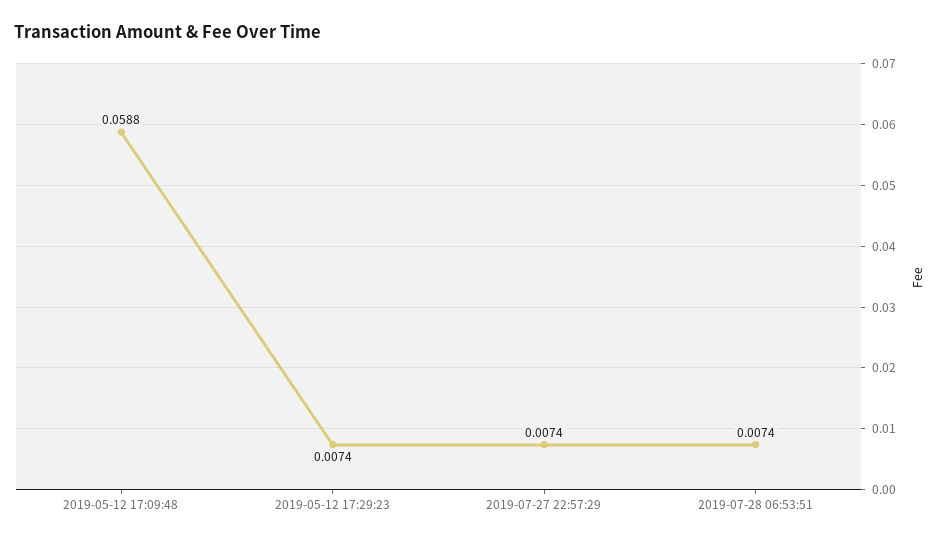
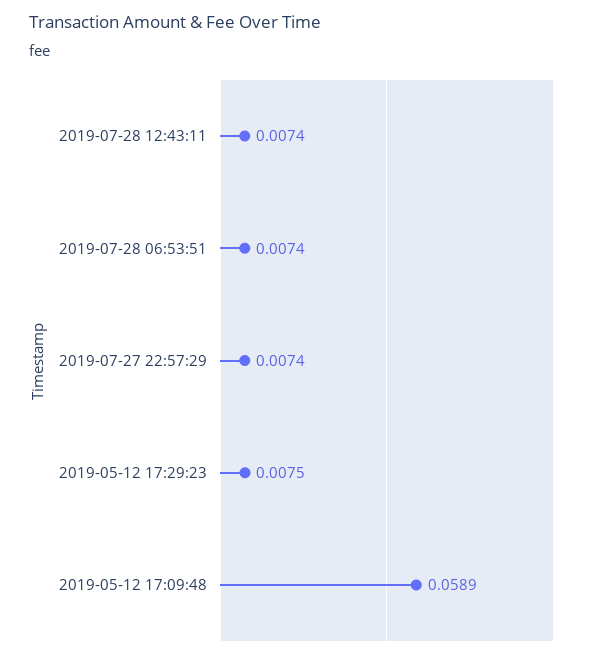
2019-05-12 17:09:48: 0.0588 -> 0.0589
2019-05-12 17:29:23: 0.0074 -> 0.0075
2019-07-28 12:43:11: none -> 0.0074

